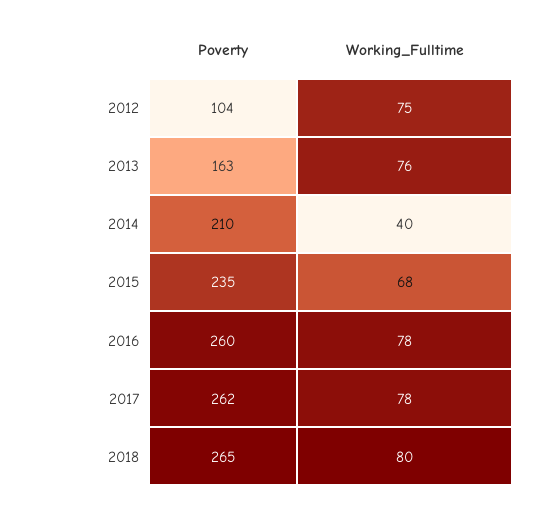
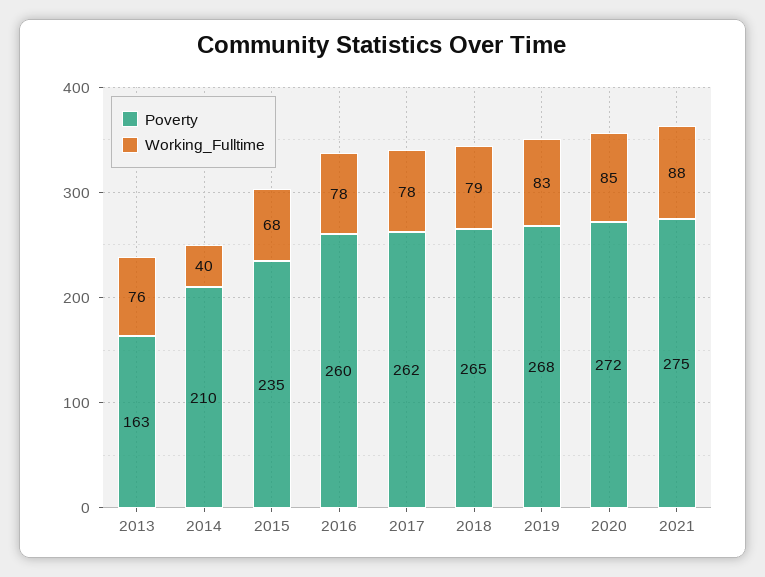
Poverty, 2012: 104 -> none
Working_Fulltime, 2012: 75 -> none
Working_Fulltime, 2018: 80 -> 79
Poverty, 2019: none -> 268
Working_Fulltime, 2019: none -> 83
Poverty, 2020: none -> 272
Working_Fulltime, 2020: none -> 85
Poverty, 2021: none -> 275
Working_Fulltime, 2021: none -> 88

